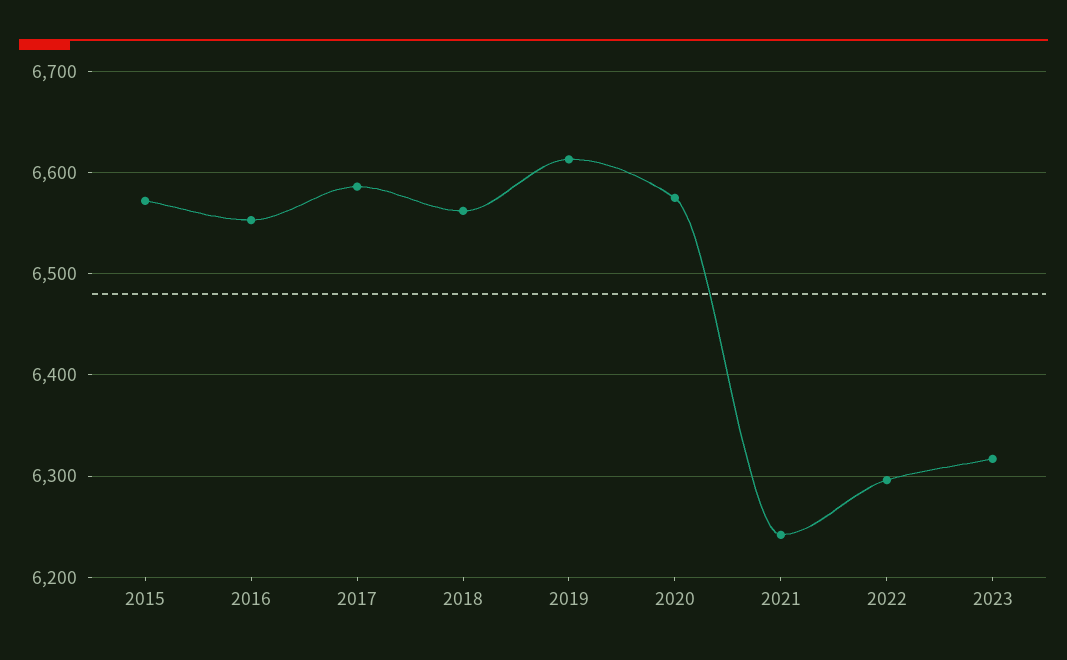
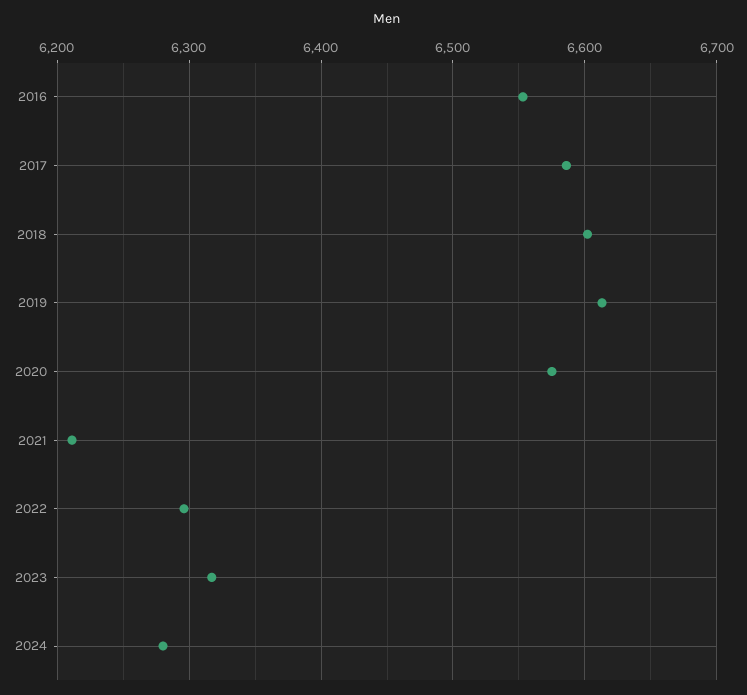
2015: 6570 -> none
2018: 6560 -> 6600
2021: 6240 -> 6210
2024: none -> 6280

